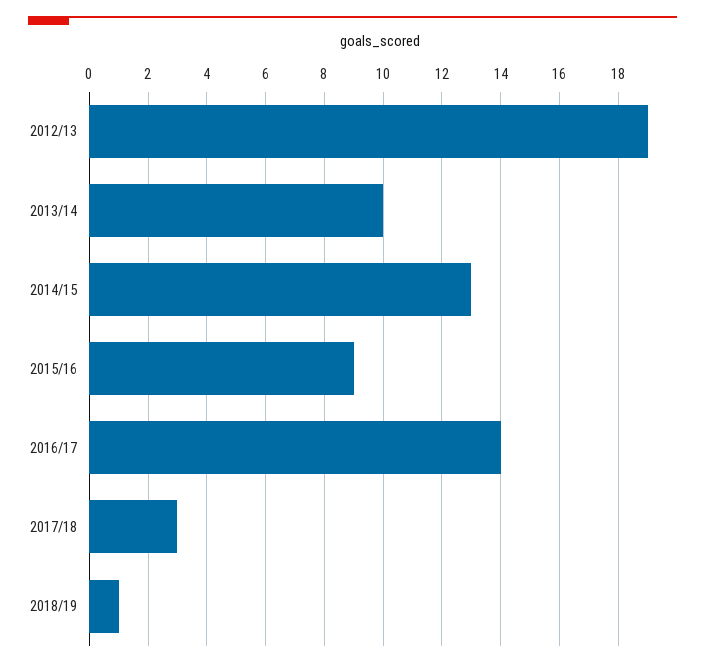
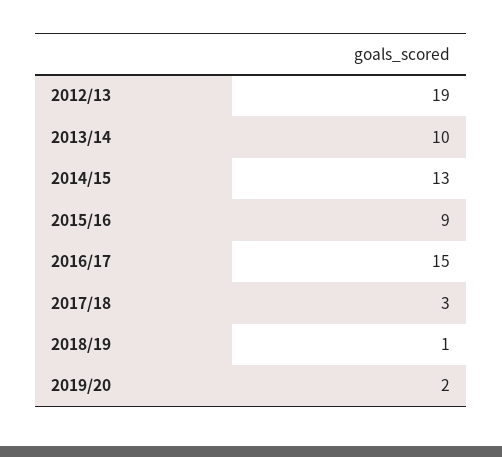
2016/17: 14 -> 15
2019/20: none -> 2

